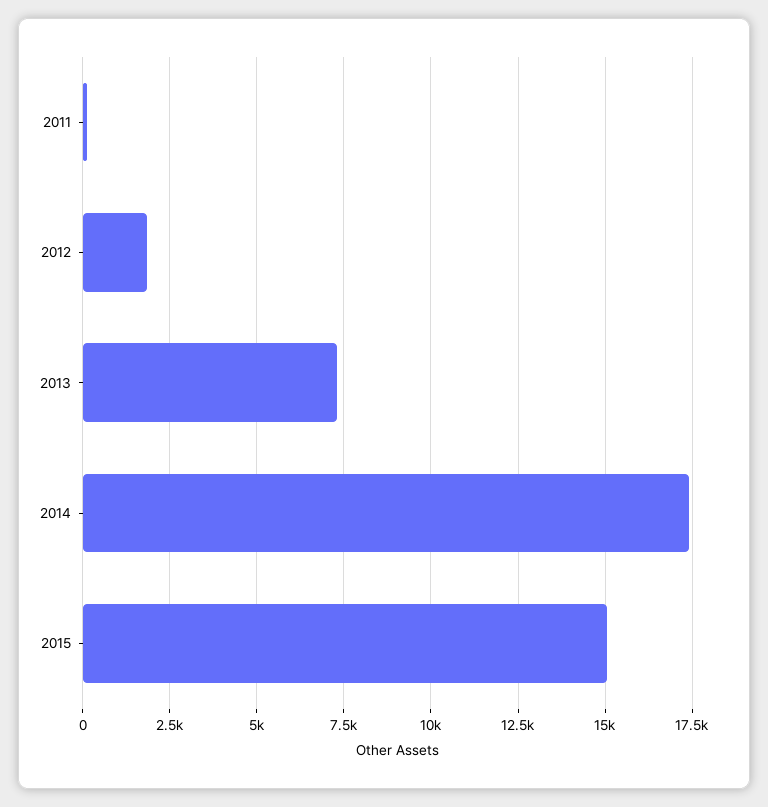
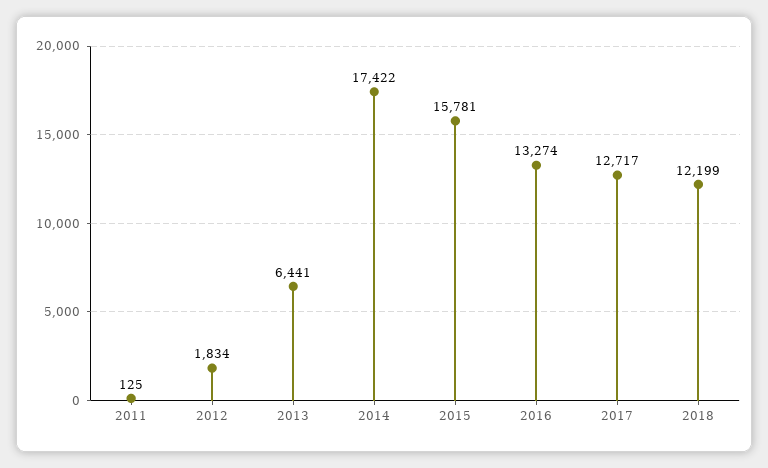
2013: 7250 -> 6441
2015: 15000 -> 15781
2016: none -> 13274
2017: none -> 12717
2018: none -> 12199

